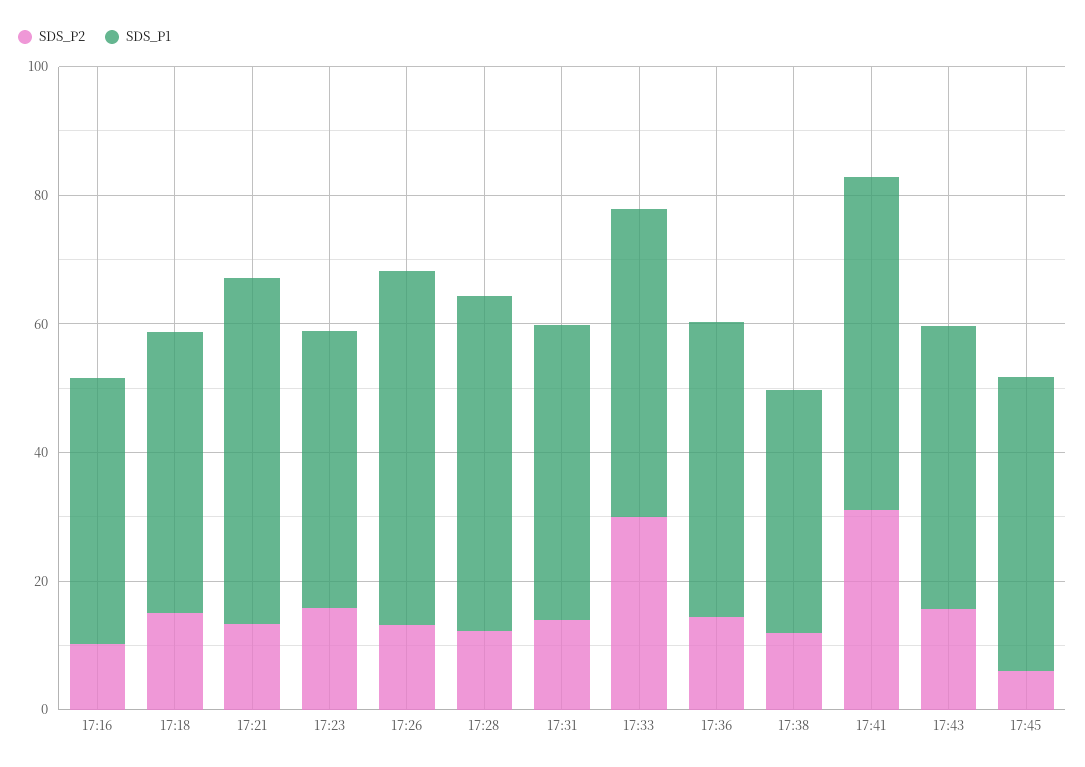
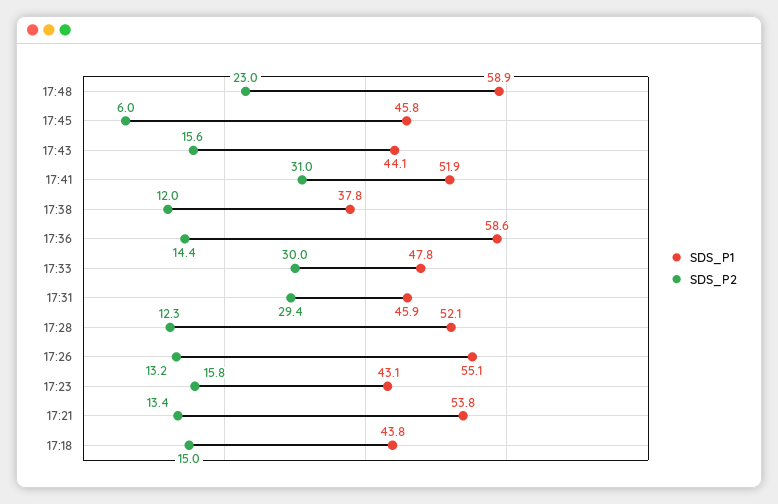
SDS_P2, 17:16: 10 -> none
SDS_P1, 17:16: 40 -> none
SDS_P2, 17:31: 15 -> 29.4
SDS_P1, 17:36: 45 -> 58.6
SDS_P1, 17:48: none -> 58.9
SDS_P2, 17:48: none -> 23

